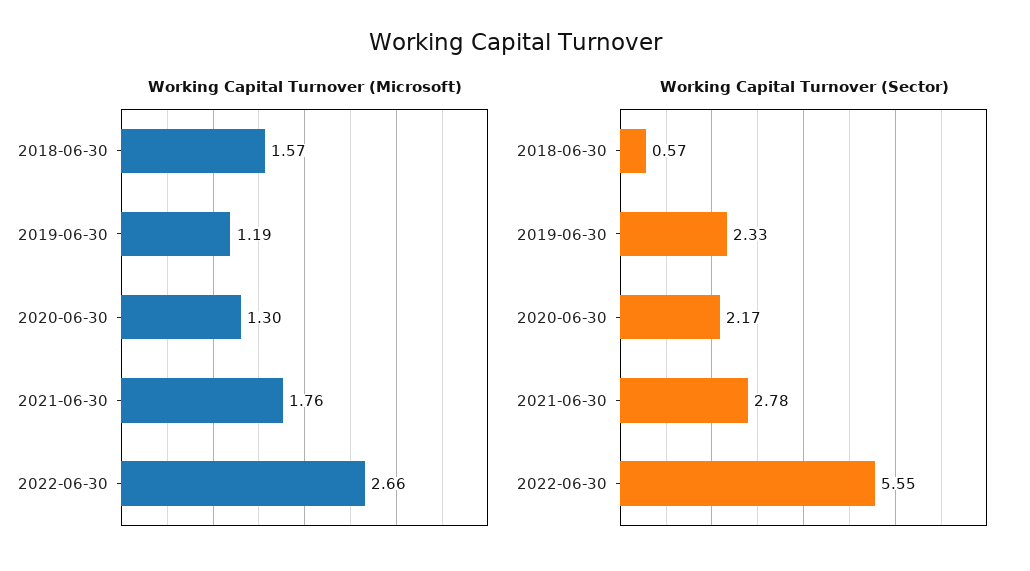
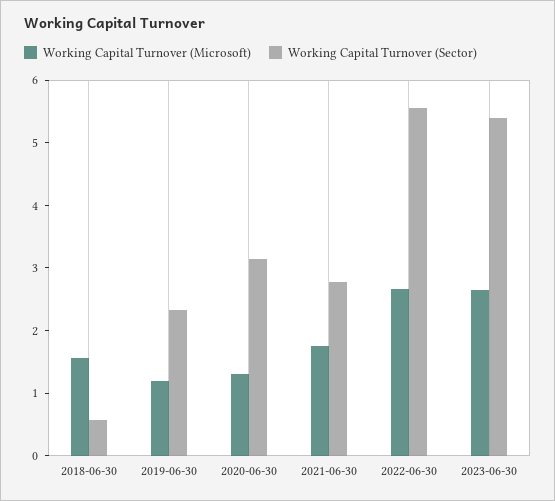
Working Capital Turnover (Sector), 2020-06-30: 2.17 -> 3.2
Working Capital Turnover (Microsoft), 2023-06-30: none -> 2.6
Working Capital Turnover (Sector), 2023-06-30: none -> 5.4

